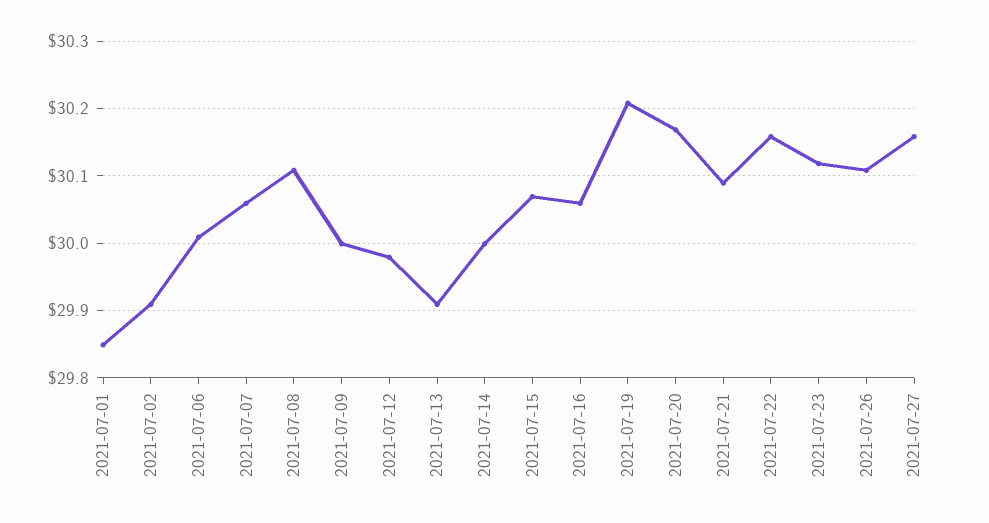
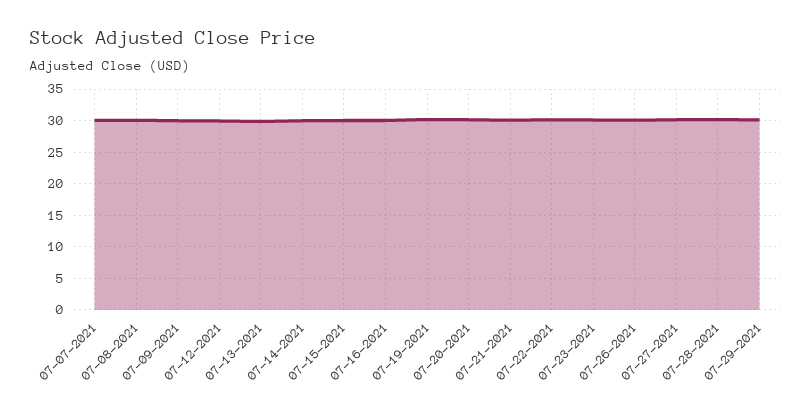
2021-07-01: 29.85 -> none
2021-07-02: 29.91 -> none
2021-07-06: 30.01 -> none
07-28-2021: none -> 30
07-29-2021: none -> 30

